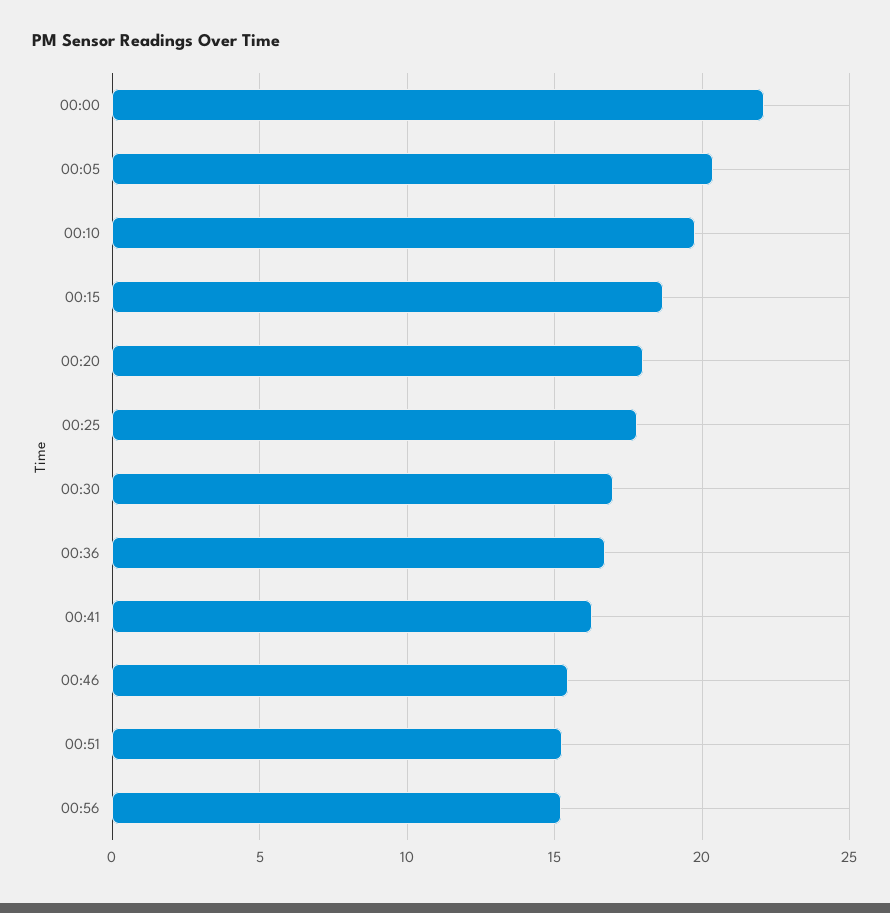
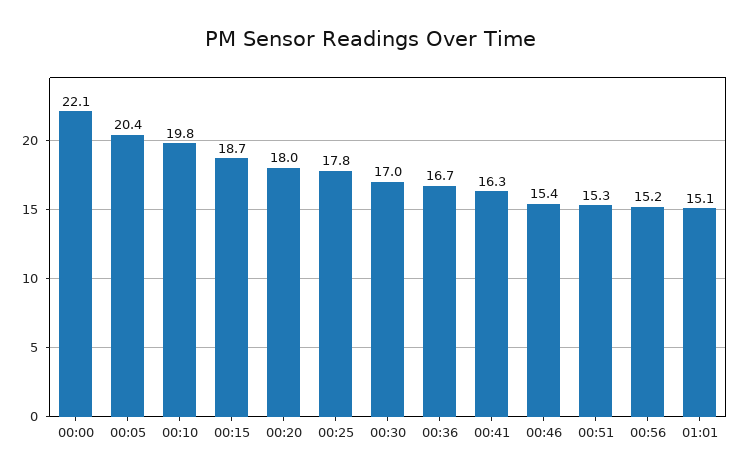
01:01: none -> 15.1

